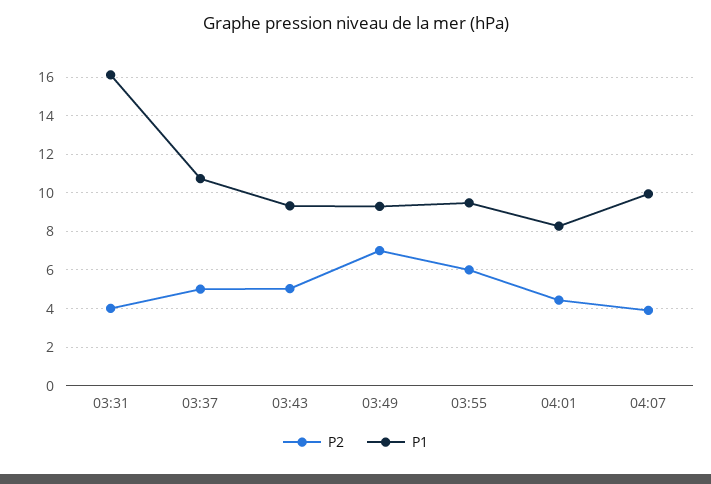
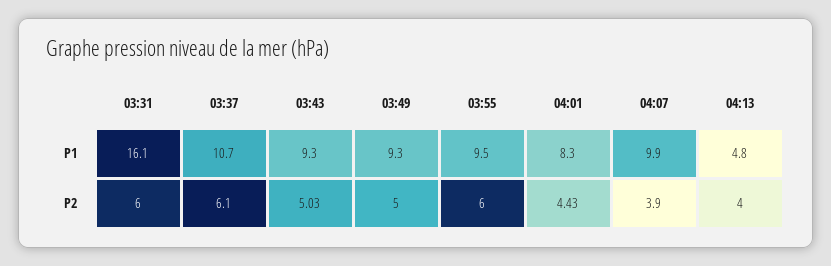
P2, 03:31: 4 -> 6
P2, 03:37: 5 -> 6.1
P2, 03:49: 7 -> 5
P1, 04:13: none -> 4.8
P2, 04:13: none -> 4

